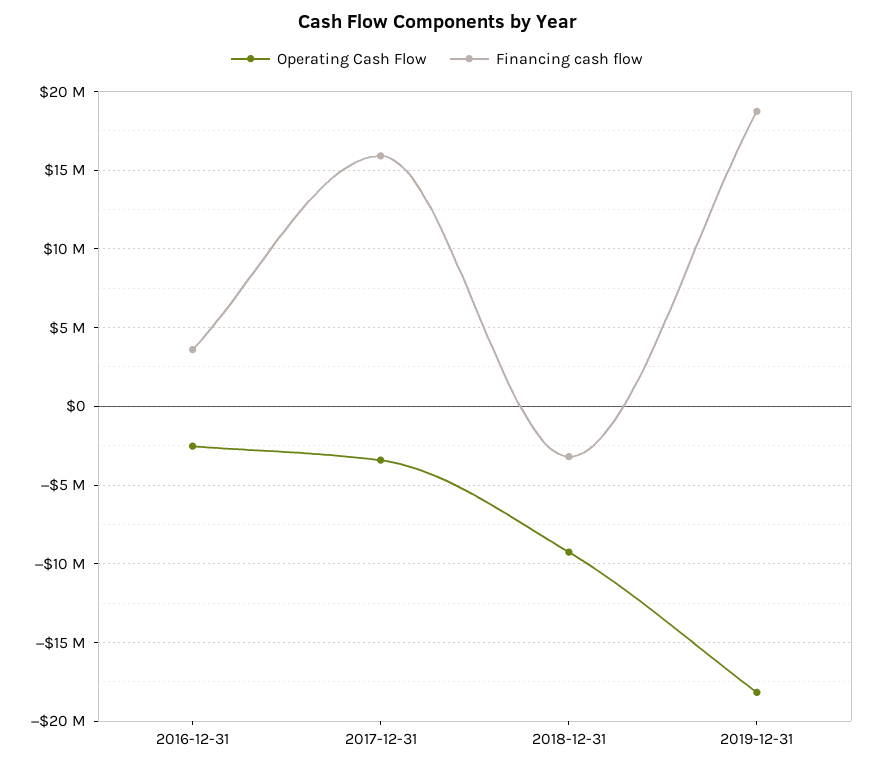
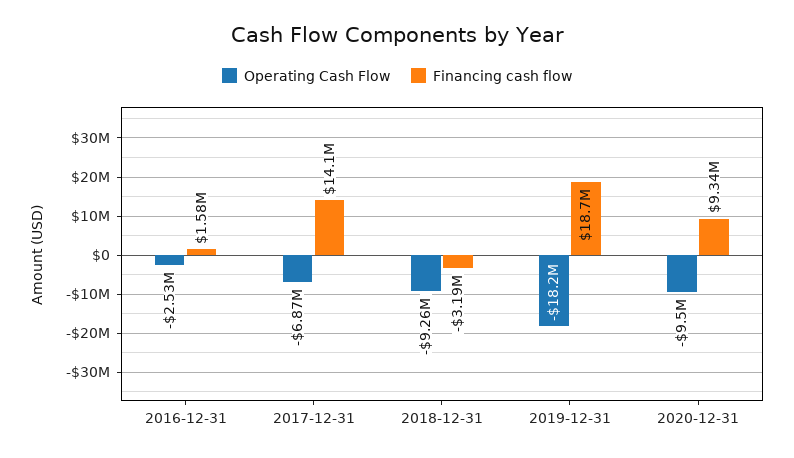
Financing cash flow, 2016-12-31: 3500000 -> 1580000
Operating Cash Flow, 2017-12-31: -3500000 -> -6870000
Financing cash flow, 2017-12-31: 16000000 -> 14100000
Operating Cash Flow, 2020-12-31: none -> -9500000
Financing cash flow, 2020-12-31: none -> 9340000

